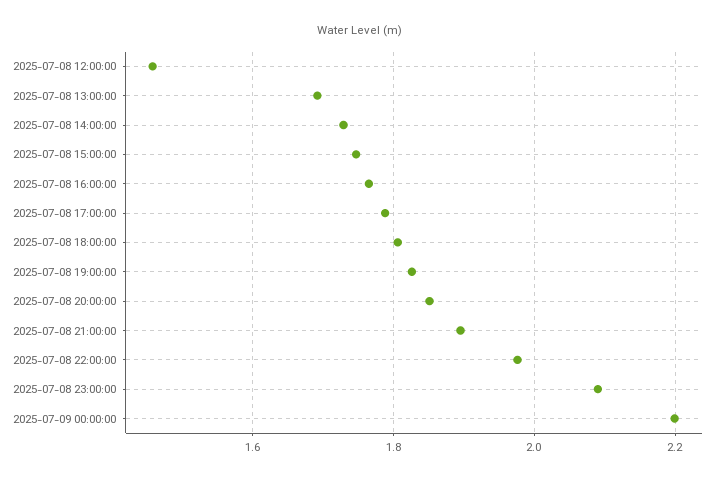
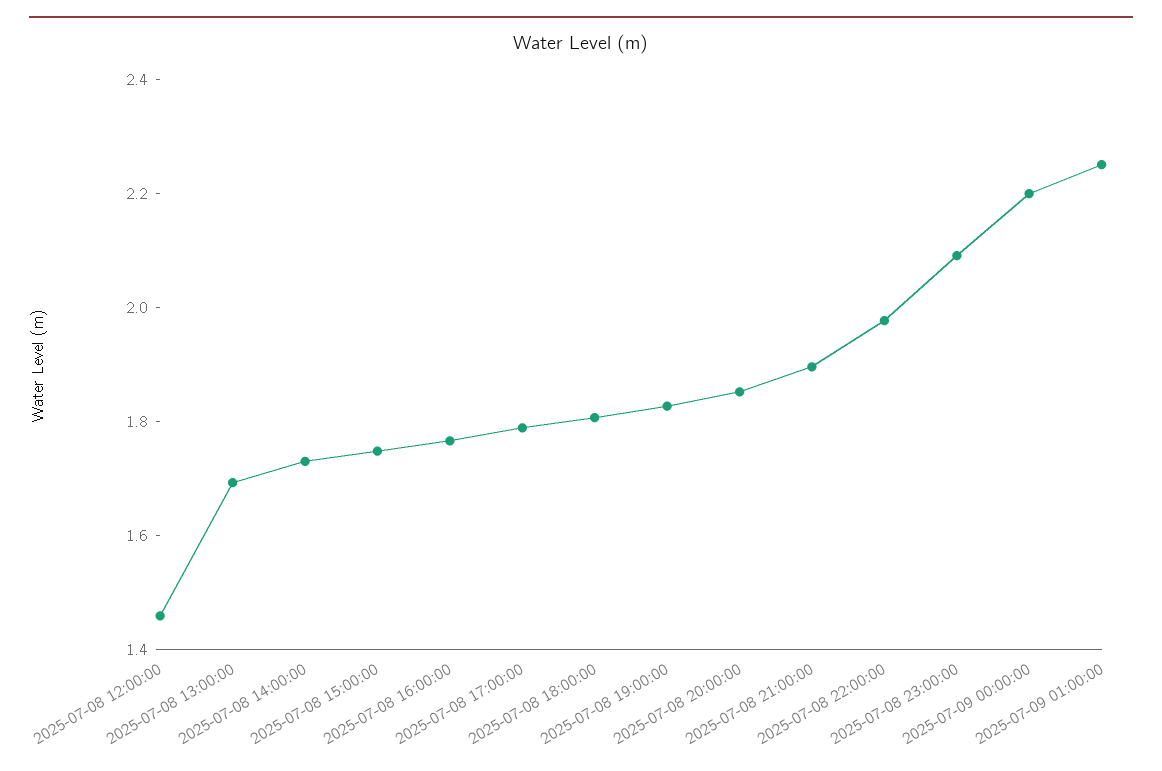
2025-07-09 01:00:00: none -> 2.25

